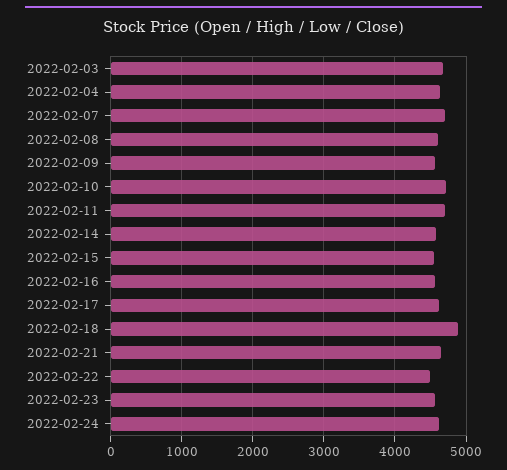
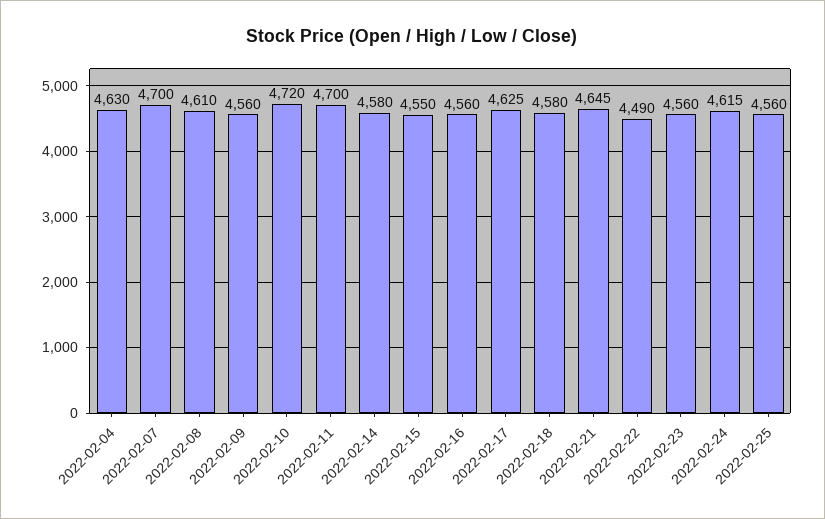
2022-02-03: 4700 -> none
2022-02-18: 4900 -> 4580
2022-02-25: none -> 4560

